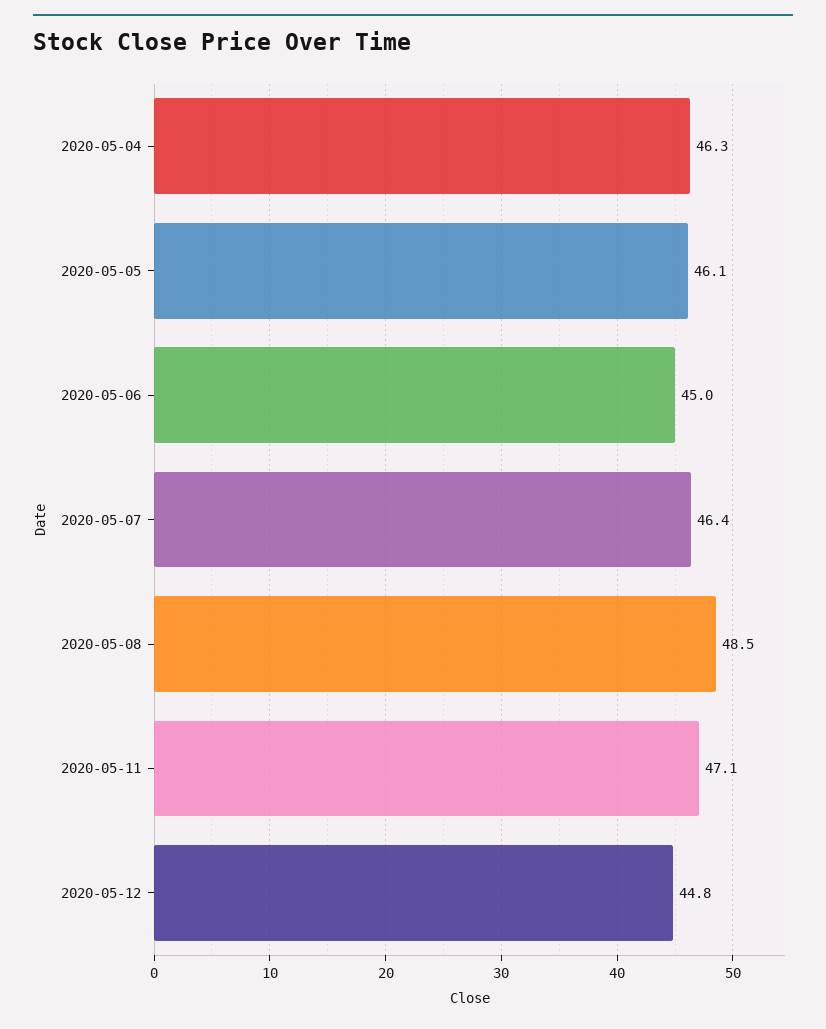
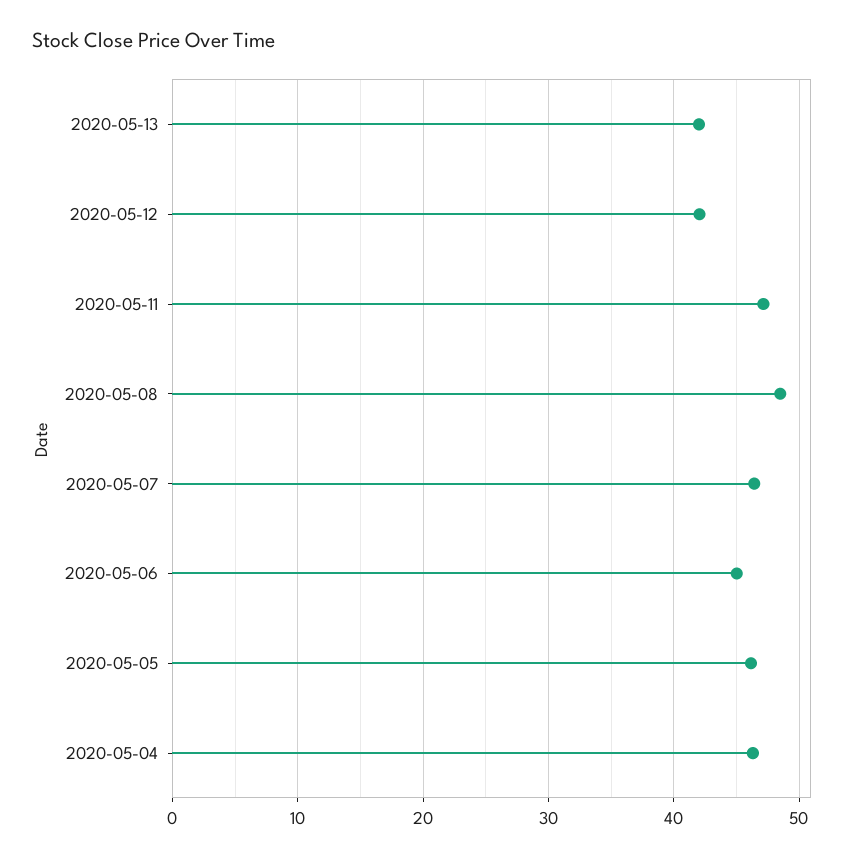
2020-05-12: 44.8 -> 42
2020-05-13: none -> 42

